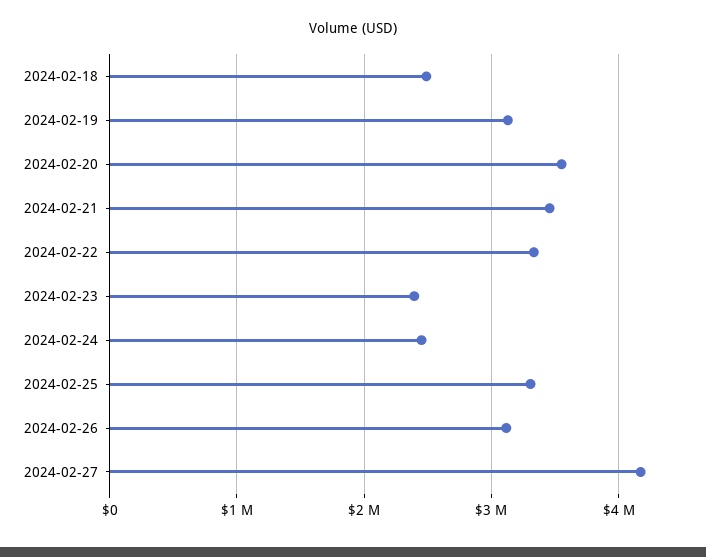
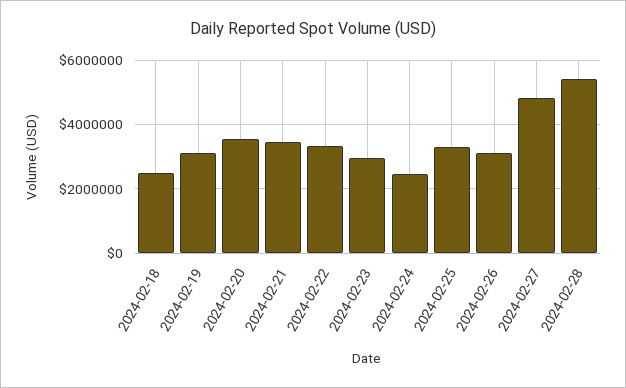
2024-02-23: 2400000 -> 3000000
2024-02-27: 4200000 -> 4800000
2024-02-28: none -> 5400000

